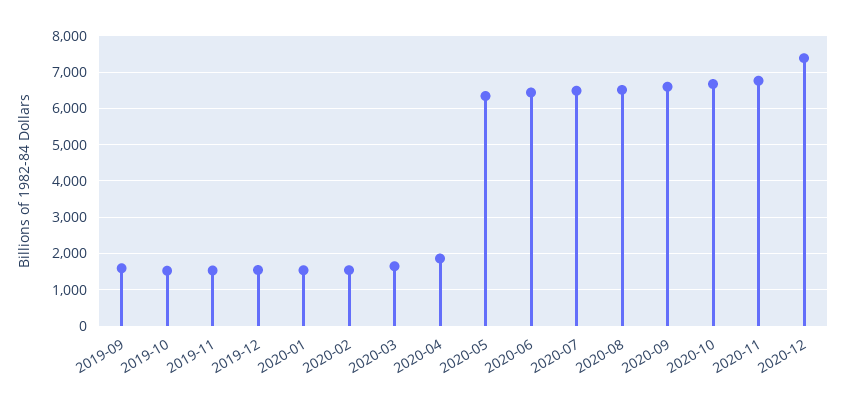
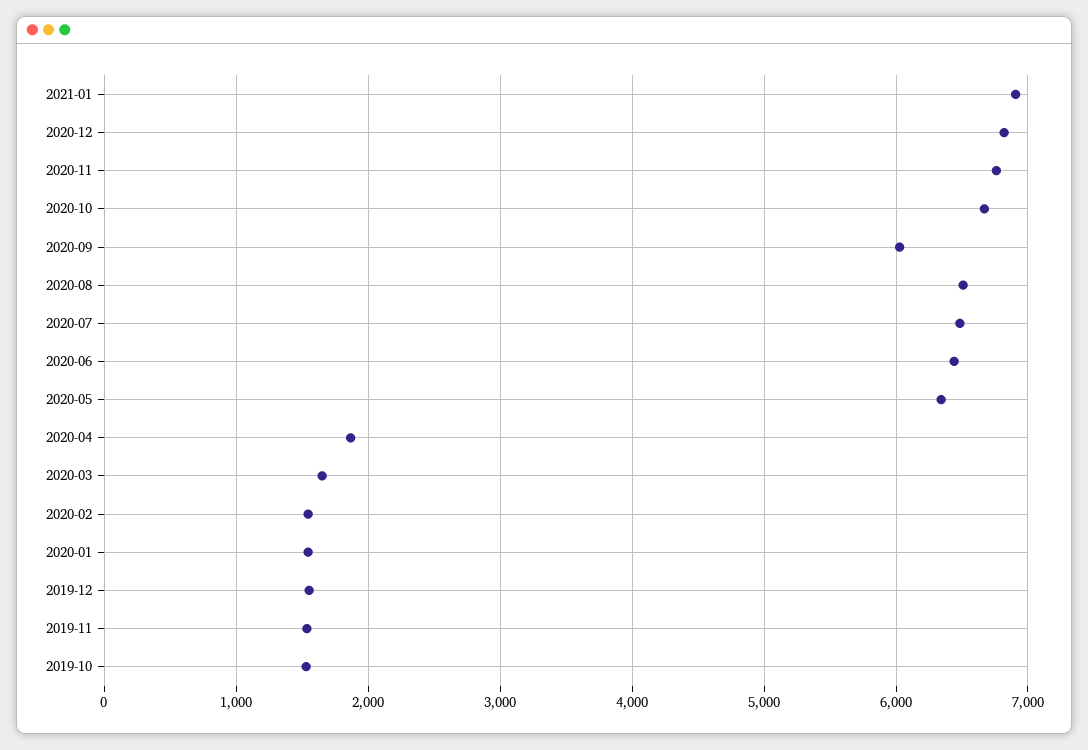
2019-09: 1600 -> none
2020-09: 6600 -> 6000
2020-12: 7400 -> 6800
2021-01: none -> 6900

